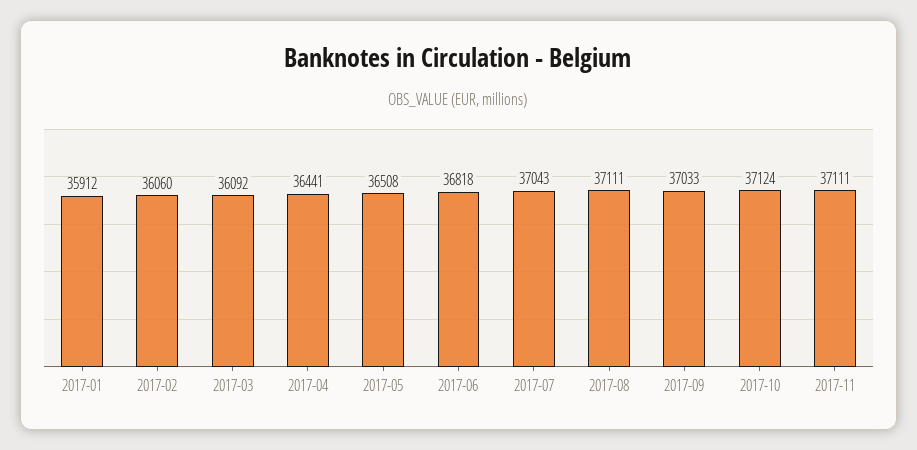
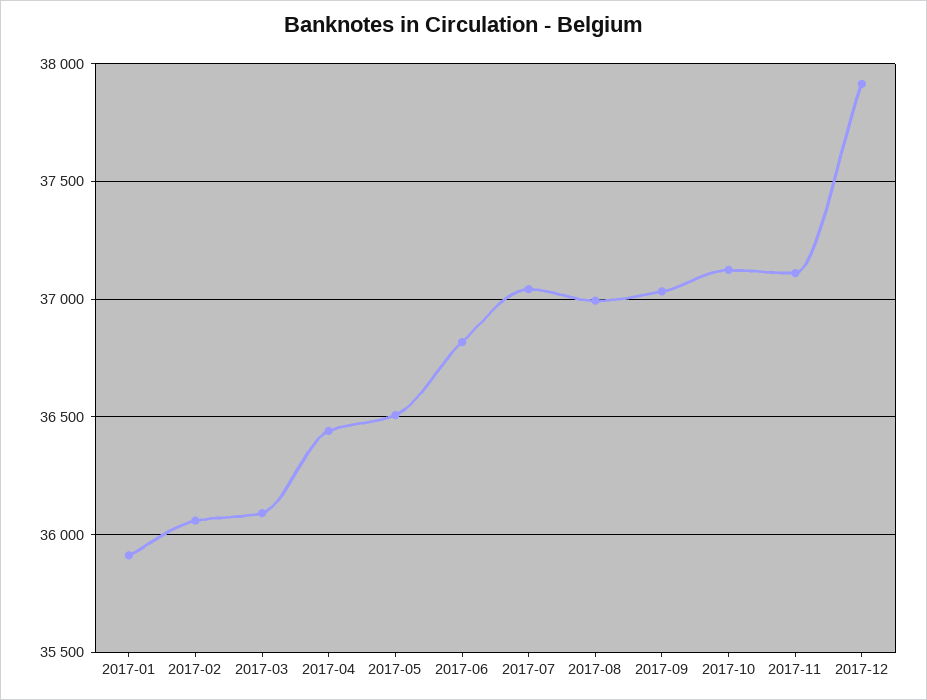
2017-08: 37111 -> 37000
2017-12: none -> 37900

